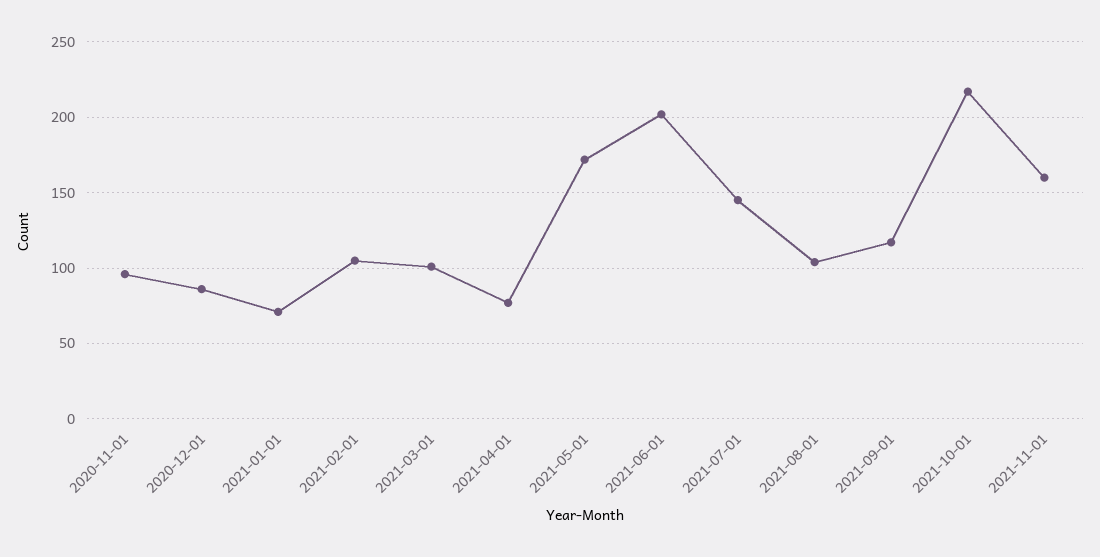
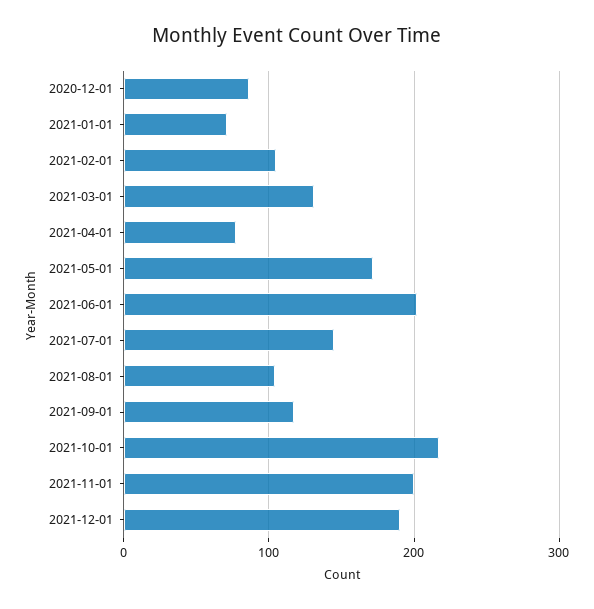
2020-11-01: 95 -> none
2021-03-01: 100 -> 130
2021-11-01: 160 -> 200
2021-12-01: none -> 190

